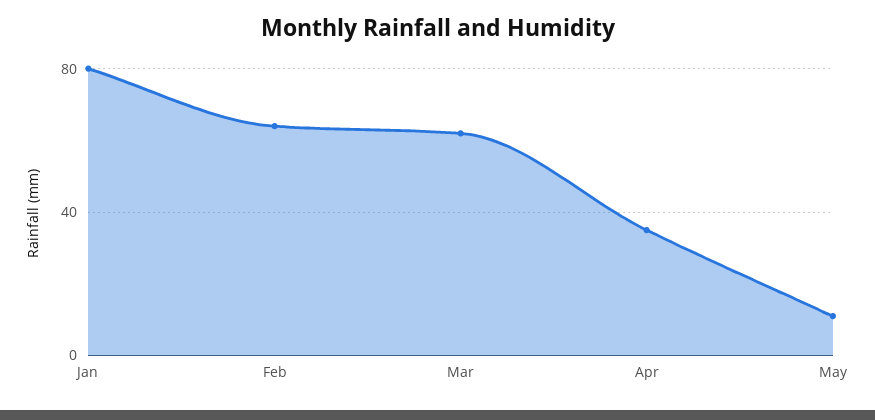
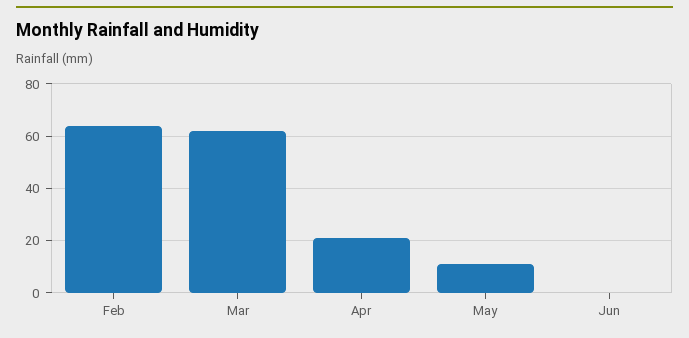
Jan: 80 -> none
Apr: 35 -> 20
Jun: none -> 0

